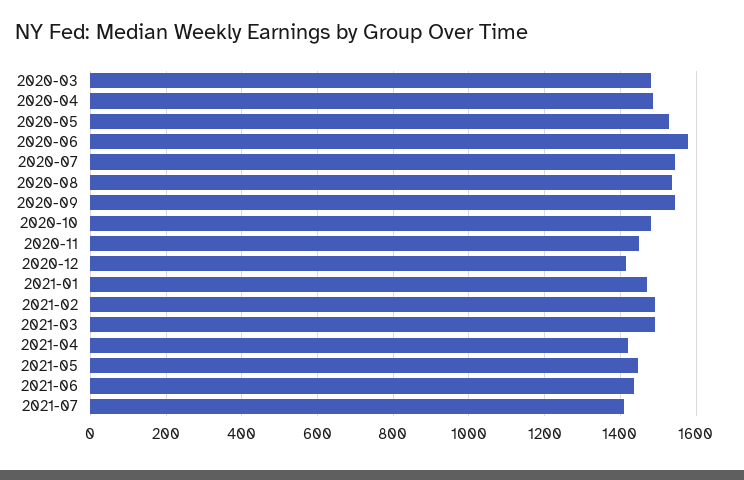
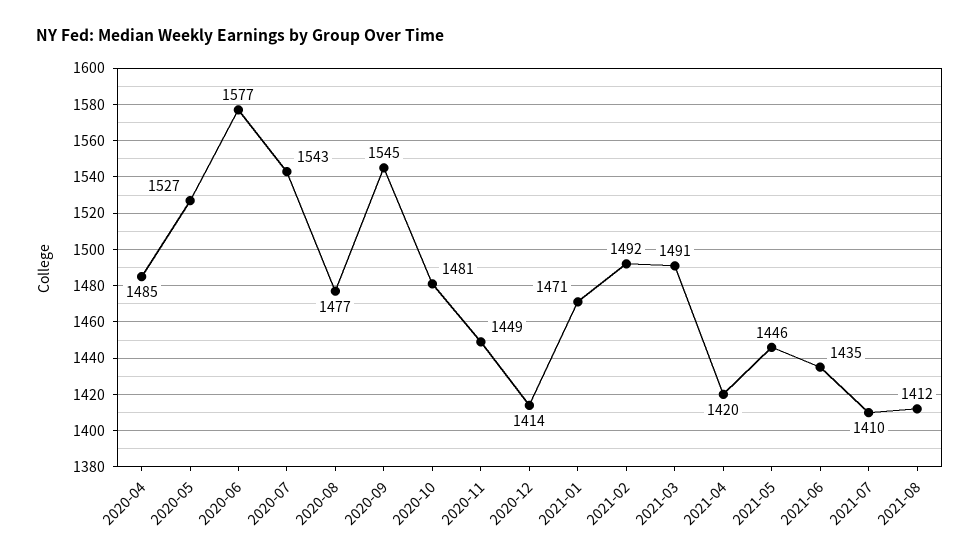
2020-03: 1480 -> none
2020-08: 1540 -> 1477
2021-08: none -> 1412

